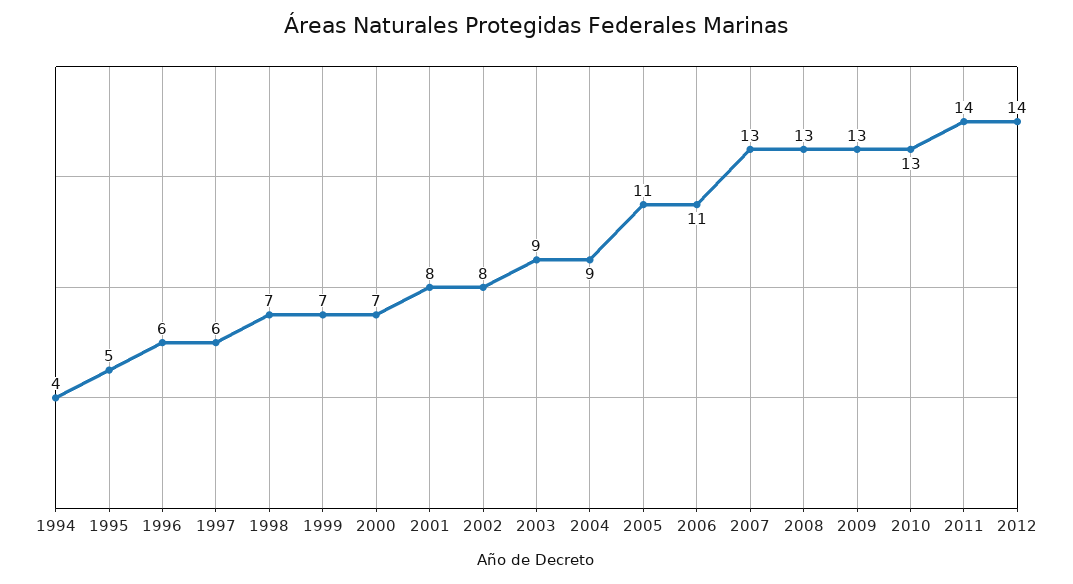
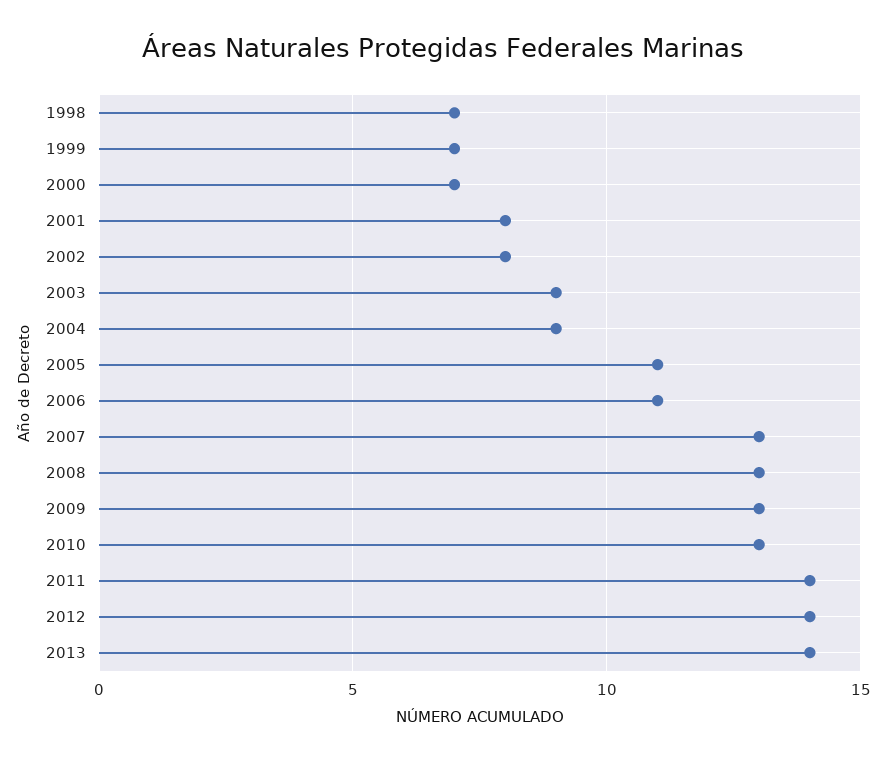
1994: 4 -> none
1995: 5 -> none
1996: 6 -> none
1997: 6 -> none
2013: none -> 14

